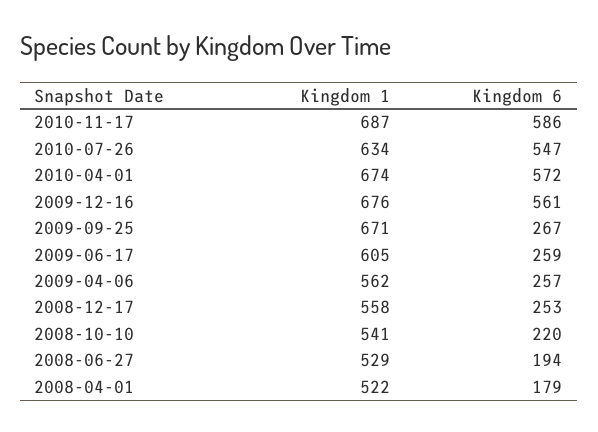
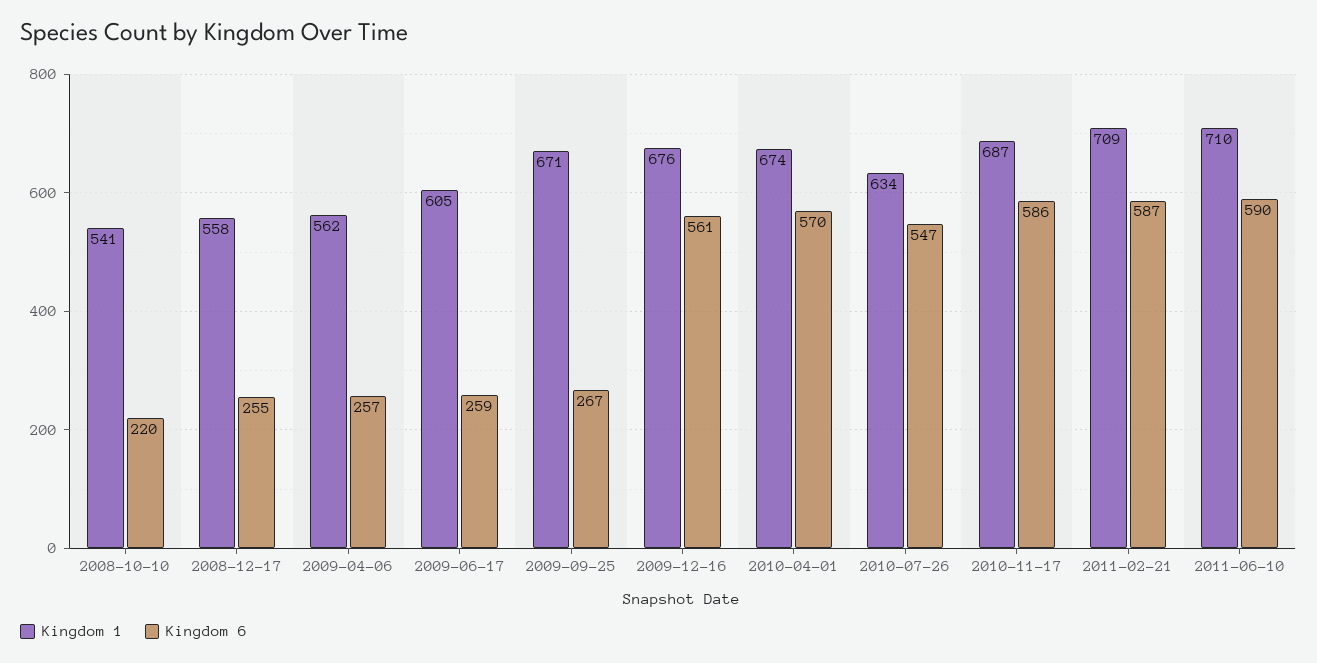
Kingdom 6, 2010-04-01: 572 -> 570
Kingdom 6, 2008-12-17: 253 -> 255
Kingdom 1, 2008-06-27: 529 -> none
Kingdom 6, 2008-06-27: 194 -> none
Kingdom 1, 2008-04-01: 522 -> none
Kingdom 6, 2008-04-01: 179 -> none
Kingdom 1, 2011-02-21: none -> 709
Kingdom 6, 2011-02-21: none -> 587
Kingdom 1, 2011-06-10: none -> 710
Kingdom 6, 2011-06-10: none -> 590

